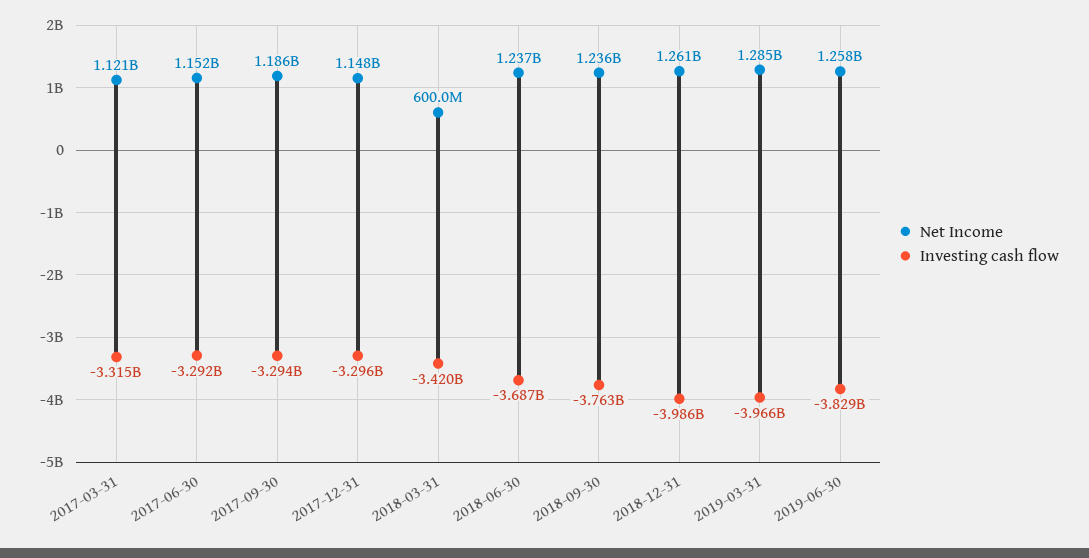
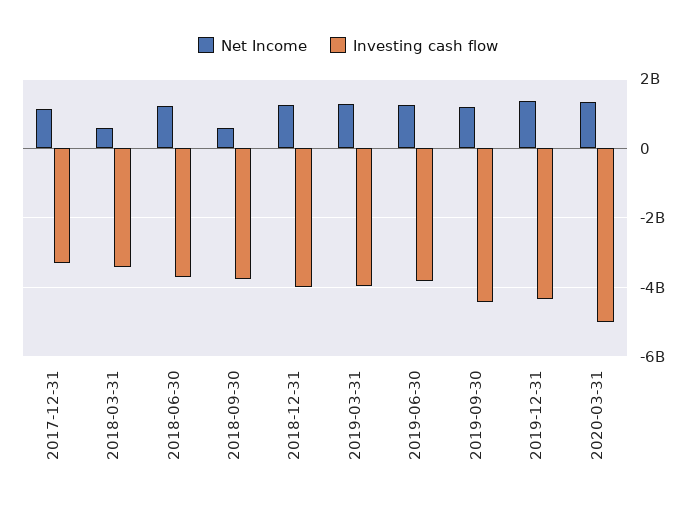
Net Income, 2017-03-31: 1121000000 -> none
Investing cash flow, 2017-03-31: -3315000000 -> none
Net Income, 2017-06-30: 1152000000 -> none
Investing cash flow, 2017-06-30: -3292000000 -> none
Net Income, 2017-09-30: 1186000000 -> none
Investing cash flow, 2017-09-30: -3294000000 -> none
Net Income, 2018-09-30: 1236000000 -> 600000000
Net Income, 2019-09-30: none -> 1200000000
Investing cash flow, 2019-09-30: none -> -4400000000
Net Income, 2019-12-31: none -> 1400000000
Investing cash flow, 2019-12-31: none -> -4400000000
Net Income, 2020-03-31: none -> 1400000000
Investing cash flow, 2020-03-31: none -> -5000000000

